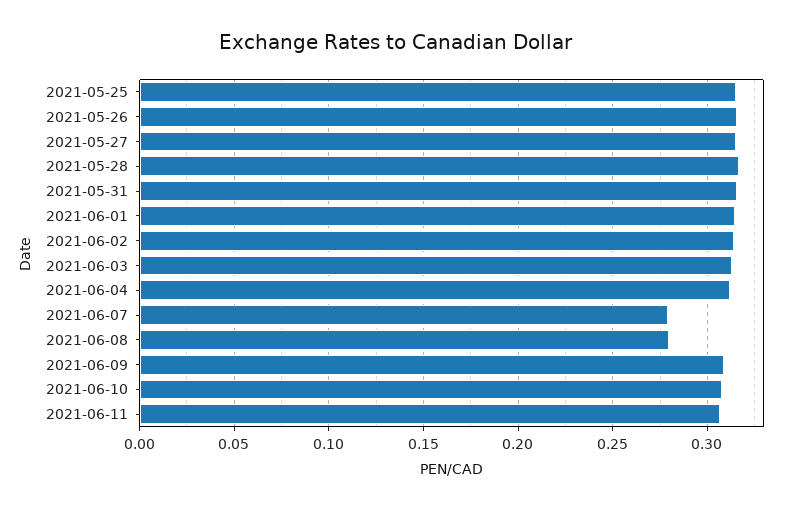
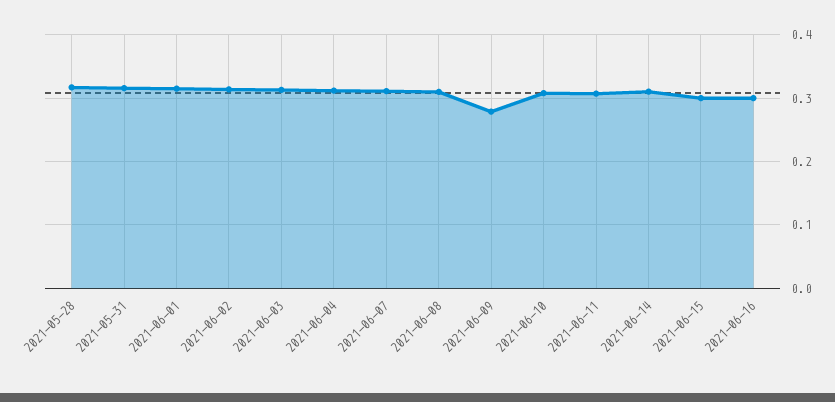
2021-05-25: 0.315 -> none
2021-05-26: 0.315 -> none
2021-05-27: 0.315 -> none
2021-06-07: 0.28 -> 0.31
2021-06-08: 0.28 -> 0.31
2021-06-09: 0.31 -> 0.28
2021-06-14: none -> 0.31
2021-06-15: none -> 0.3
2021-06-16: none -> 0.3

